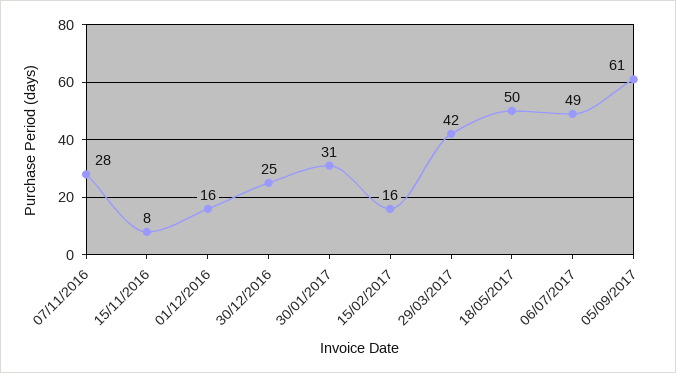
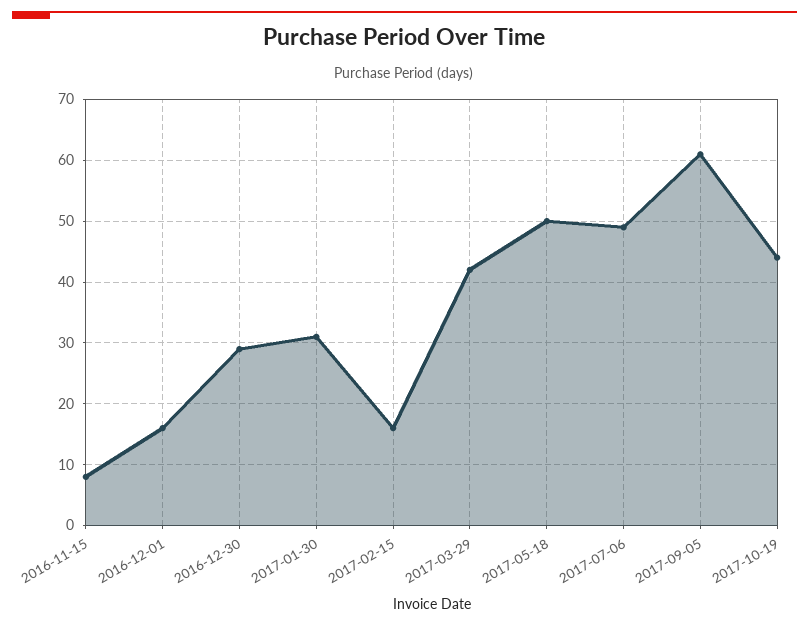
07/11/2016: 28 -> none
30/12/2016: 25 -> 29
2017-10-19: none -> 44

